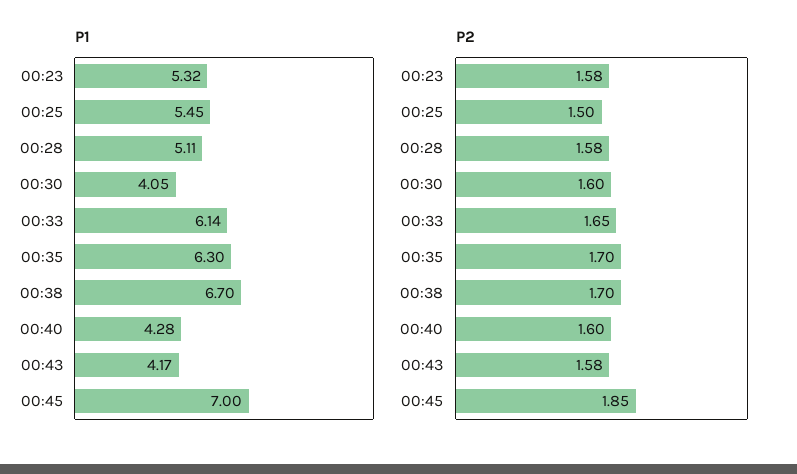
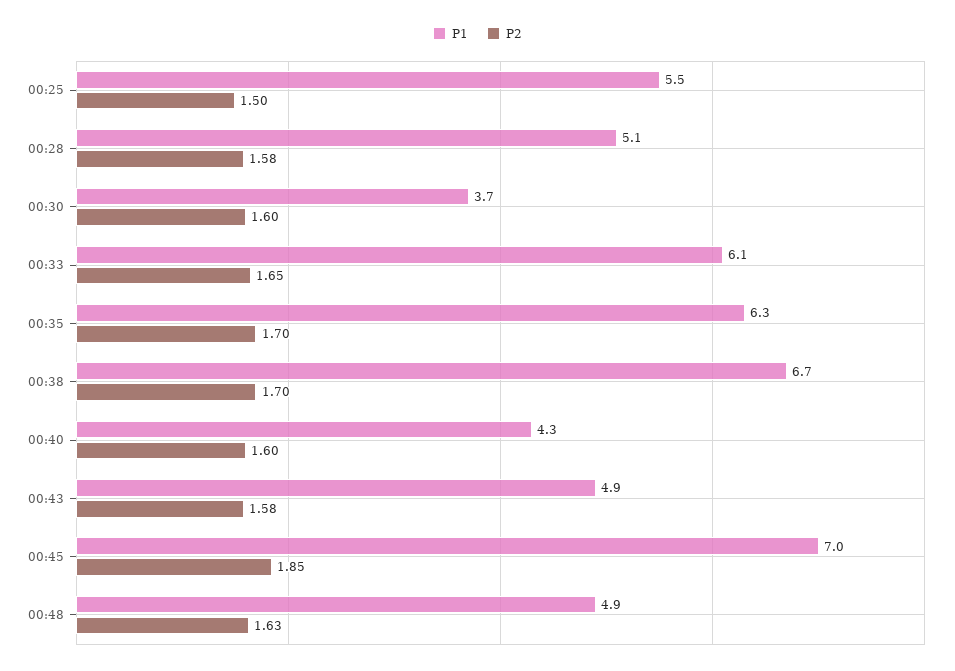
P1, 00:23: 5.32 -> none
P1, 00:30: 4.05 -> 3.7
P1, 00:43: 4.17 -> 4.9
P2, 00:23: 1.58 -> none
P1, 00:48: none -> 4.9
P2, 00:48: none -> 1.63

